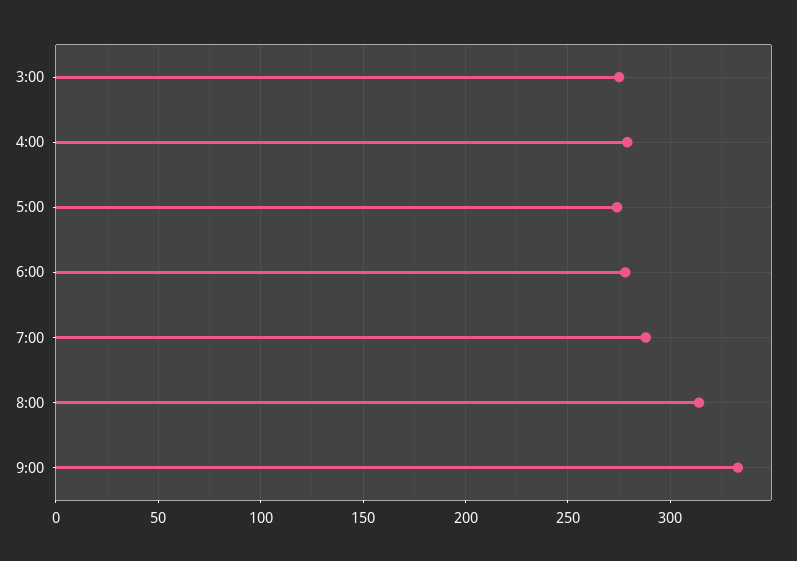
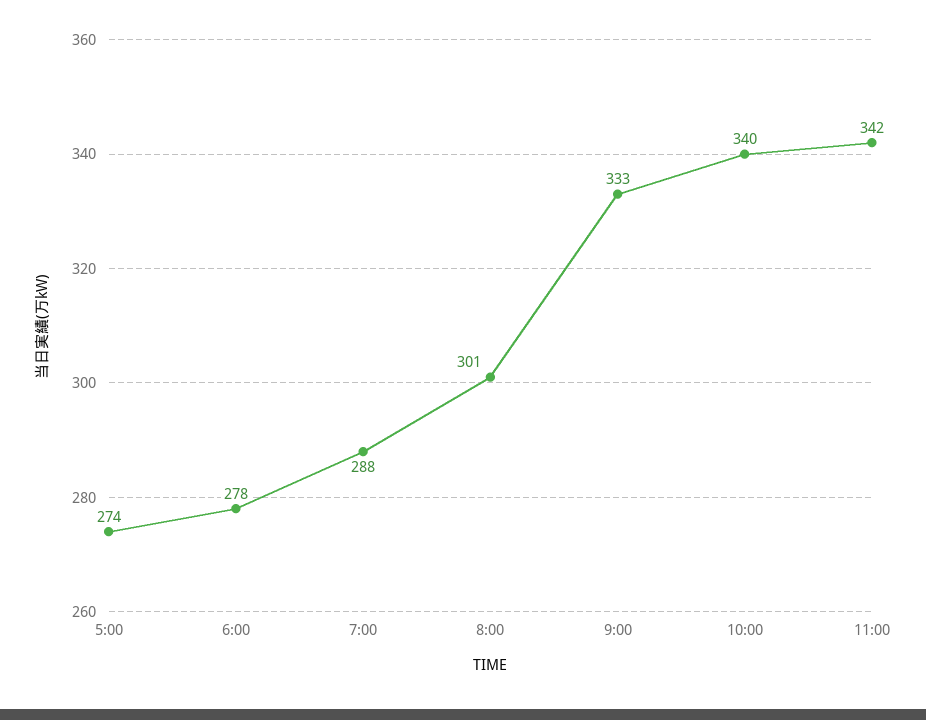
3:00: 275 -> none
4:00: 280 -> none
8:00: 315 -> 301
10:00: none -> 340
11:00: none -> 342

